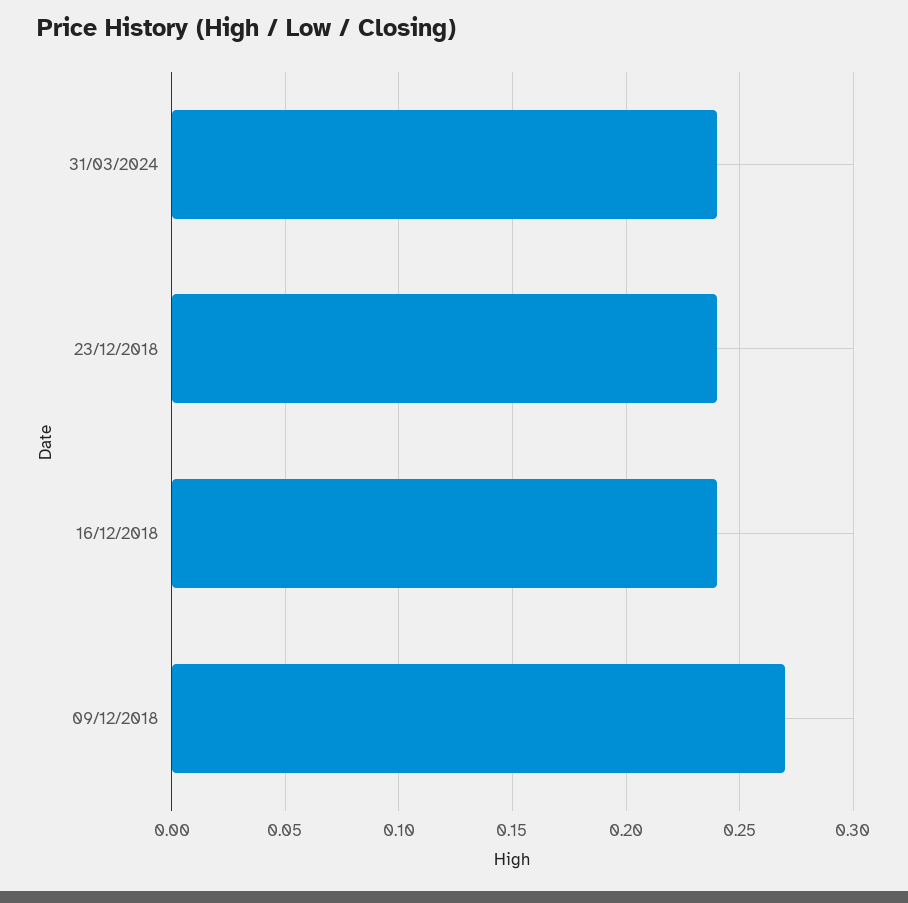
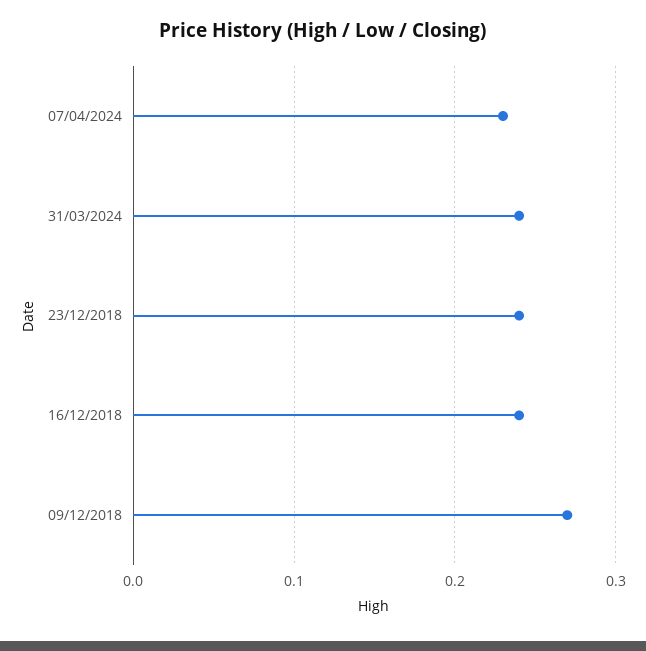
07/04/2024: none -> 0.23

